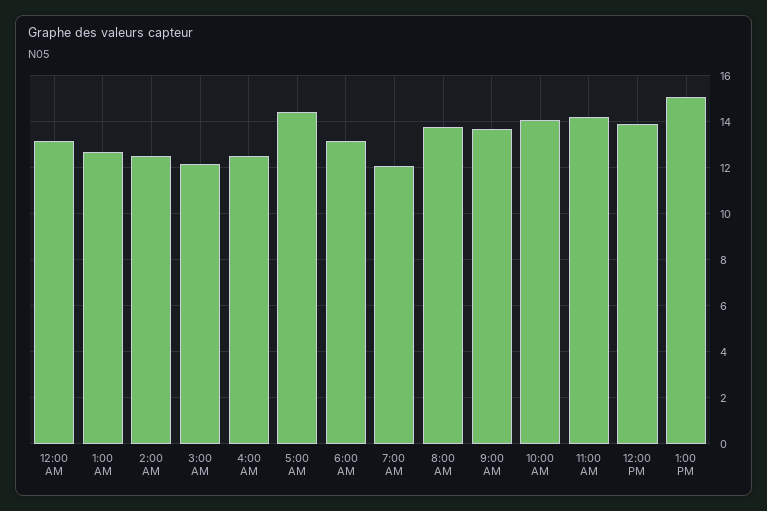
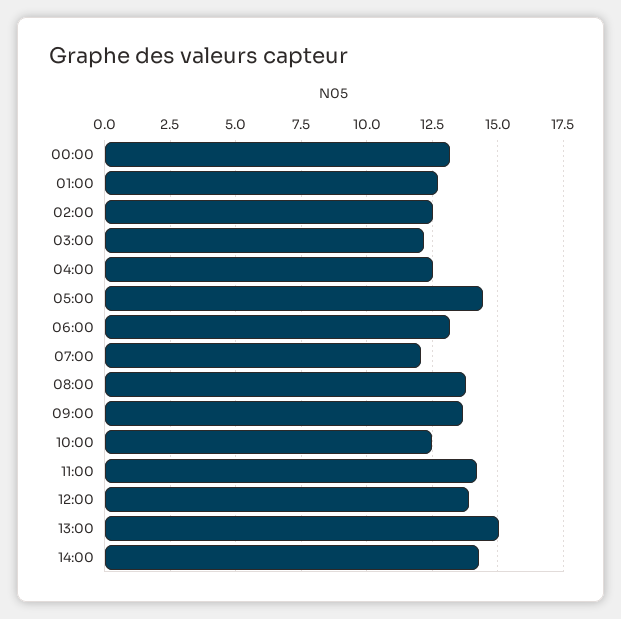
10:00 AM: 14 -> 12.5
14:00: none -> 14.25

